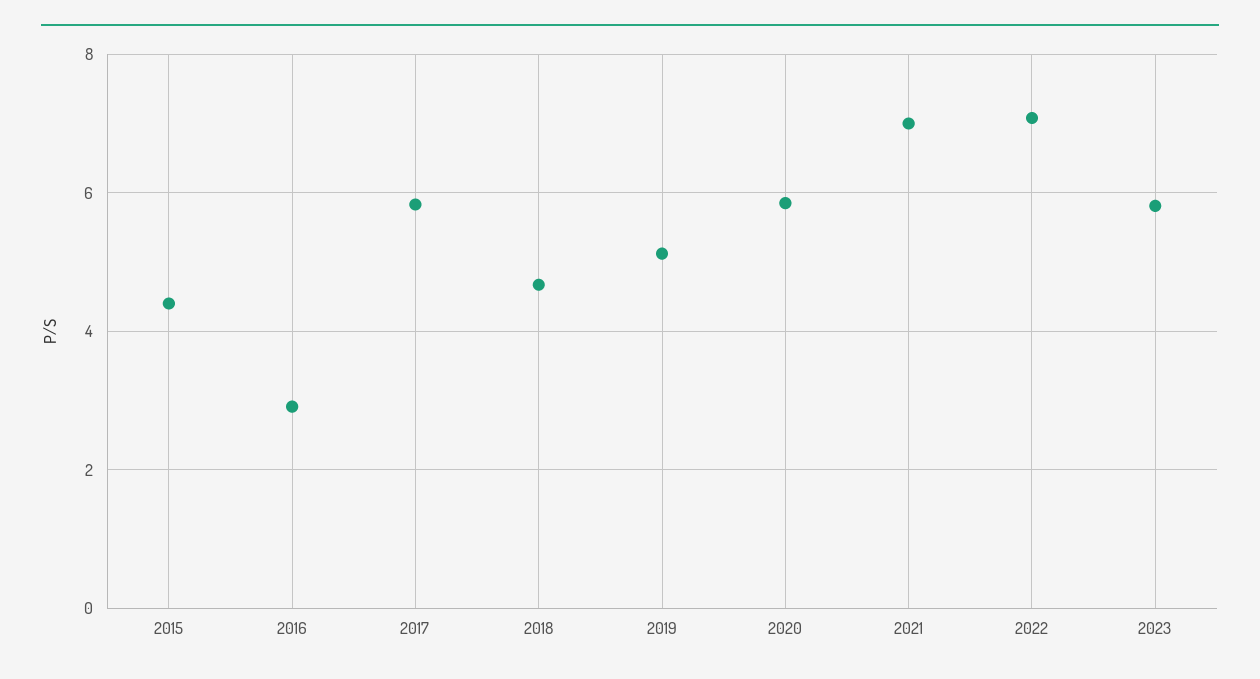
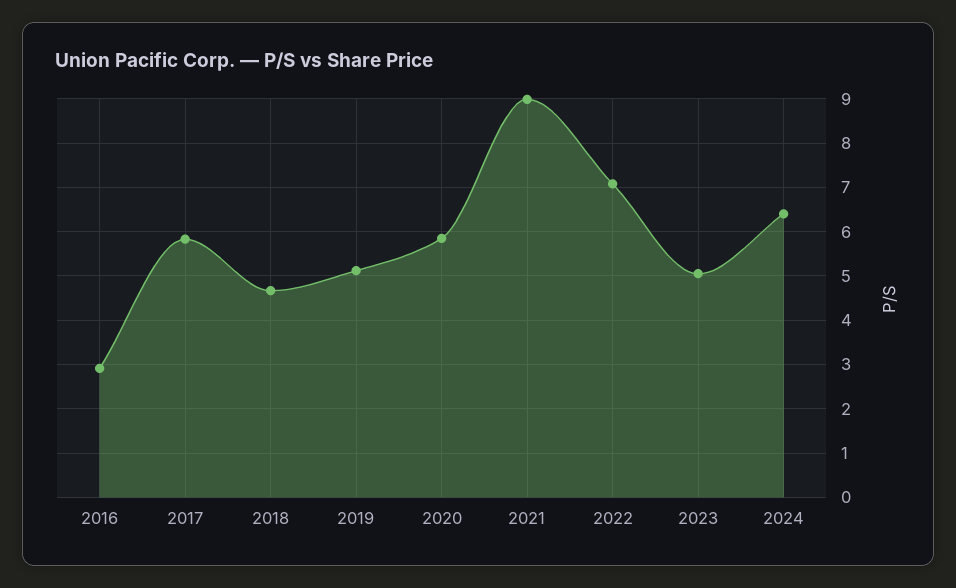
2015: 4.4 -> none
2021: 7 -> 9
2023: 5.8 -> 5
2024: none -> 6.4

